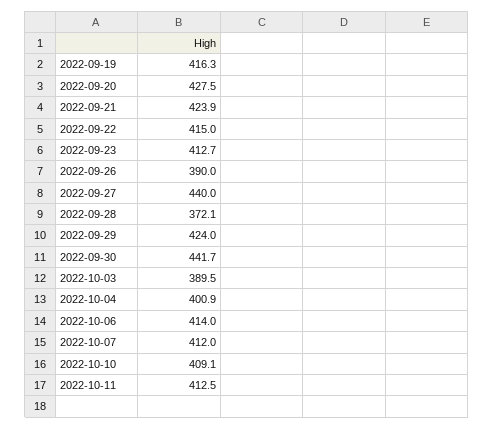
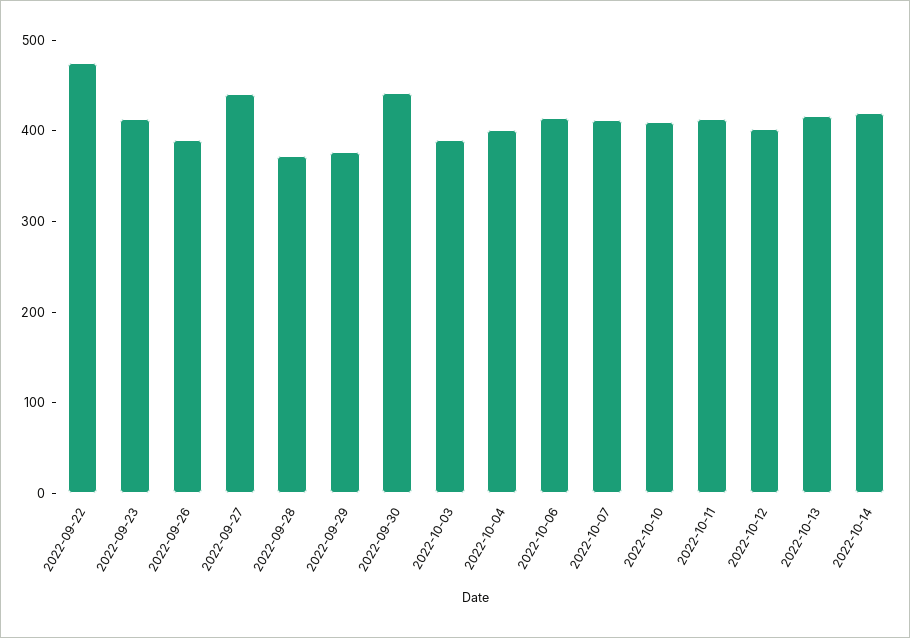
2022-09-19: 416.3 -> none
2022-09-20: 427.5 -> none
2022-09-21: 423.9 -> none
2022-09-22: 415 -> 480
2022-09-29: 424 -> 380
2022-10-12: none -> 400
2022-10-13: none -> 420
2022-10-14: none -> 420

